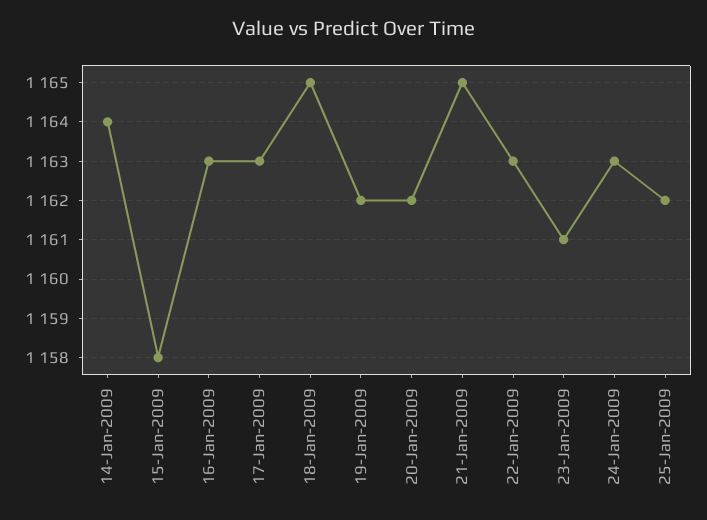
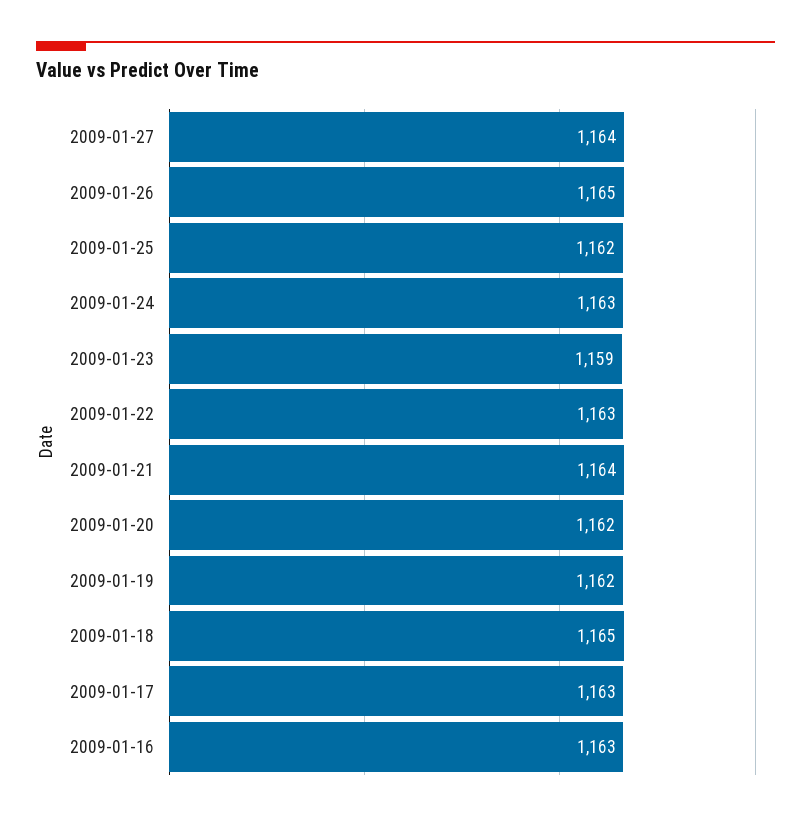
14-Jan-2009: 1164 -> none
15-Jan-2009: 1158 -> none
21-Jan-2009: 1165 -> 1164
23-Jan-2009: 1161 -> 1159
2009-01-27: none -> 1164
2009-01-26: none -> 1165

